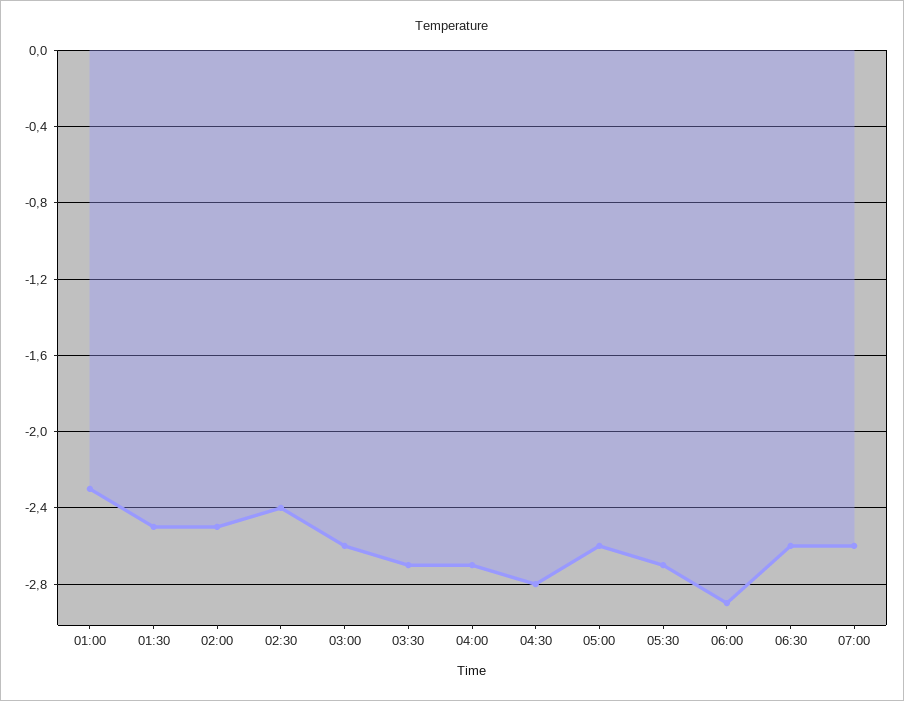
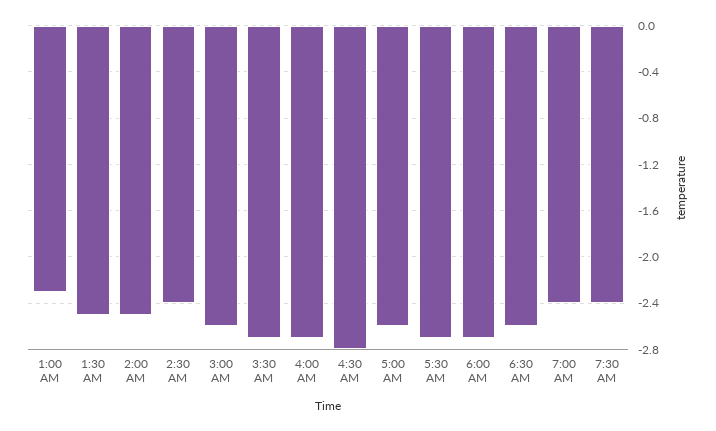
06:00: -2.9 -> -2.7
07:00: -2.6 -> -2.4
7:30 AM: none -> -2.4

